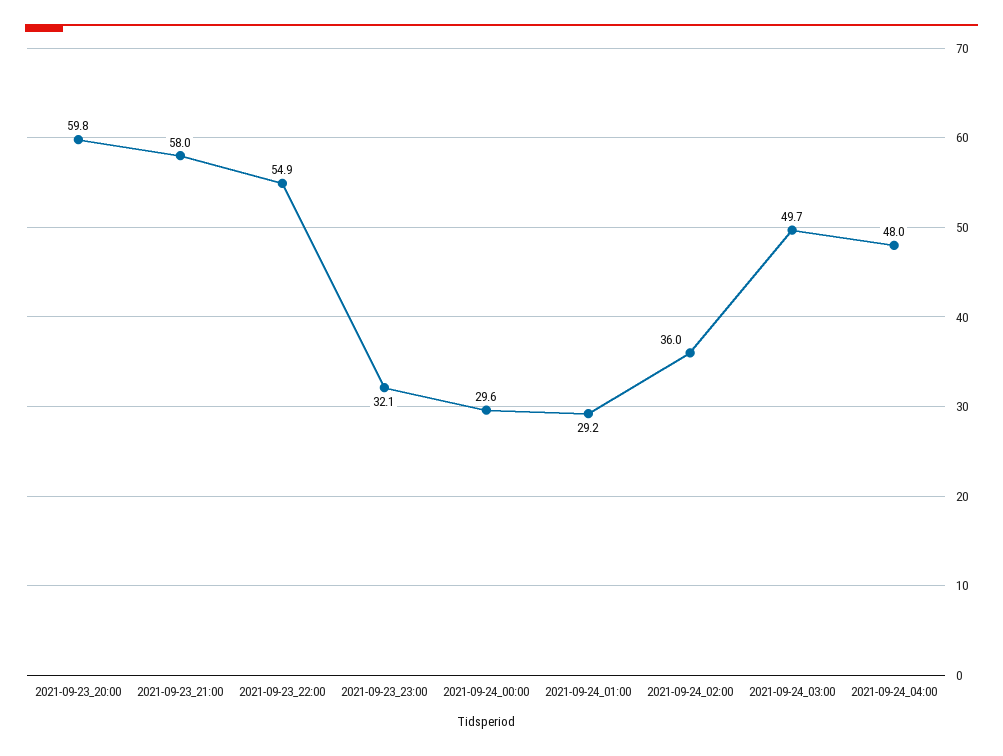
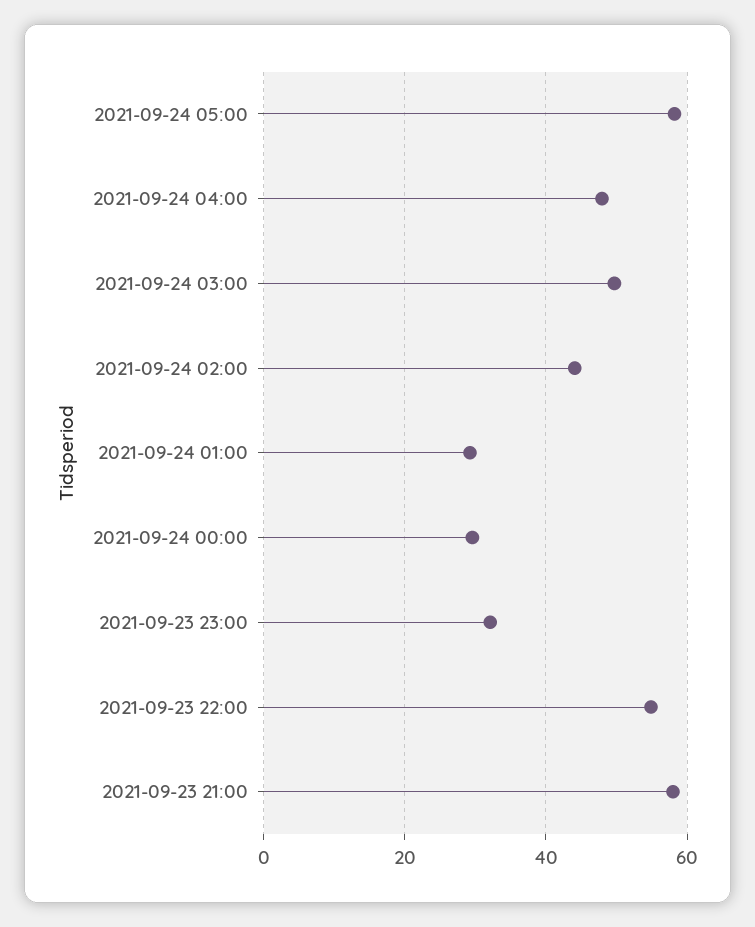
2021-09-23_20:00: 59.8 -> none
2021-09-24_02:00: 36 -> 44
2021-09-24 05:00: none -> 58

